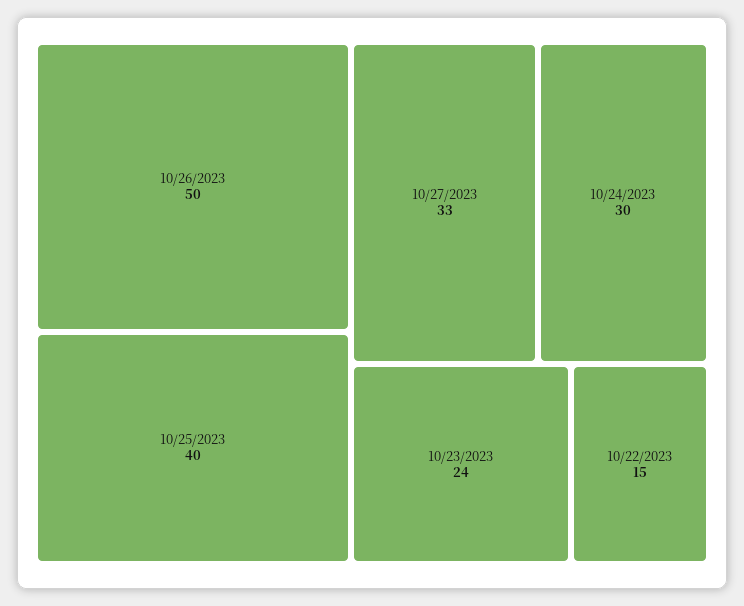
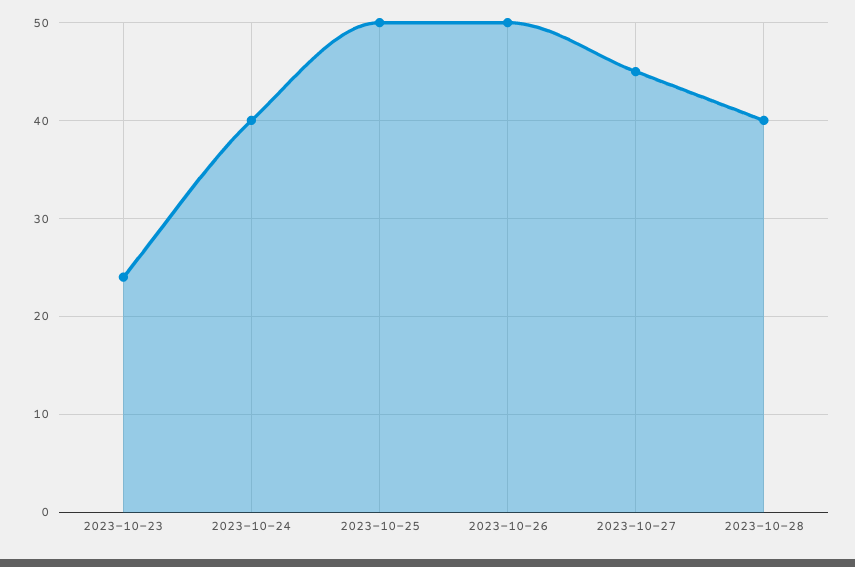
10/25/2023: 40 -> 50
10/27/2023: 33 -> 45
10/24/2023: 30 -> 40
10/22/2023: 15 -> none
2023-10-28: none -> 40

